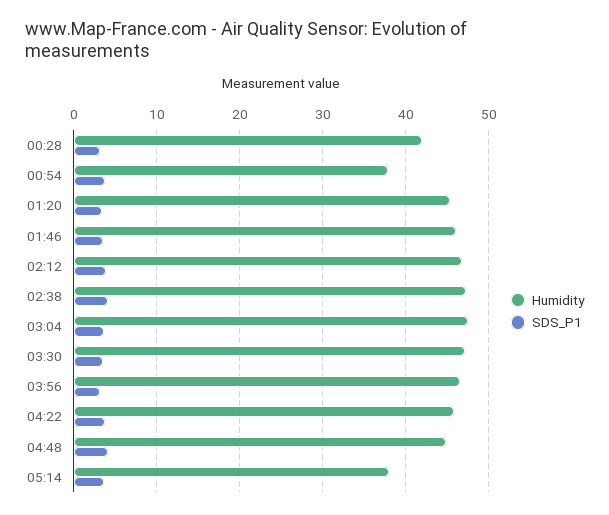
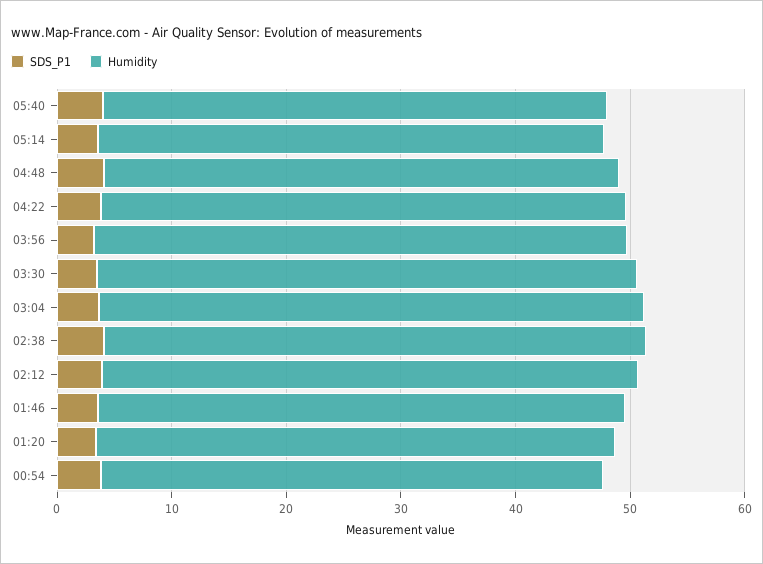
Humidity, 00:28: 42 -> none
SDS_P1, 00:28: 3 -> none
Humidity, 00:54: 38 -> 44
Humidity, 05:14: 38 -> 44
SDS_P1, 05:40: none -> 4
Humidity, 05:40: none -> 44

